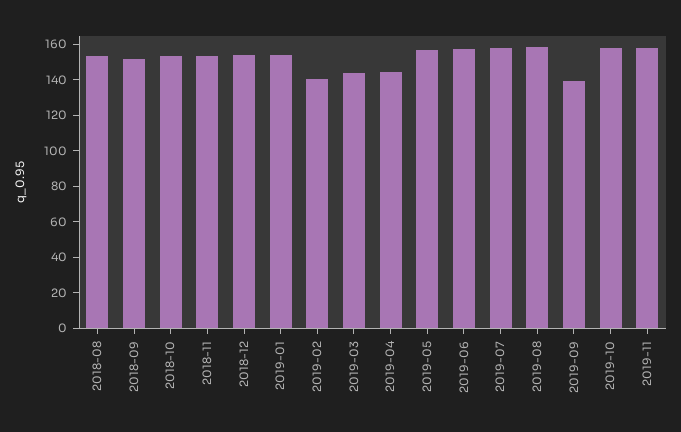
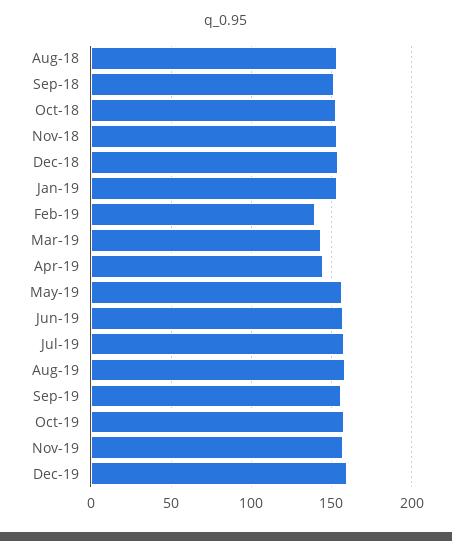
2019-09: 140 -> 155
Dec-19: none -> 160

